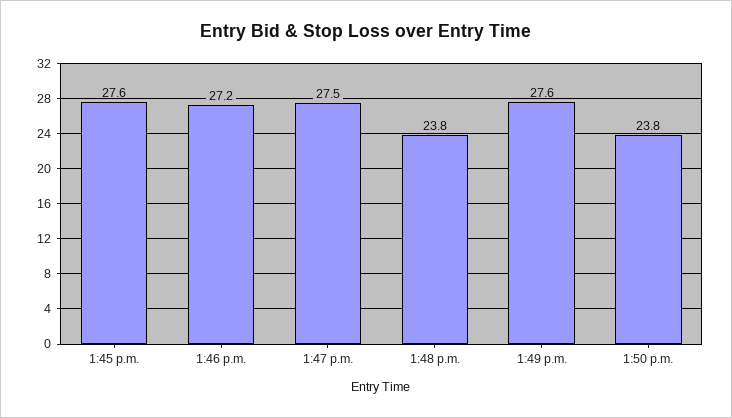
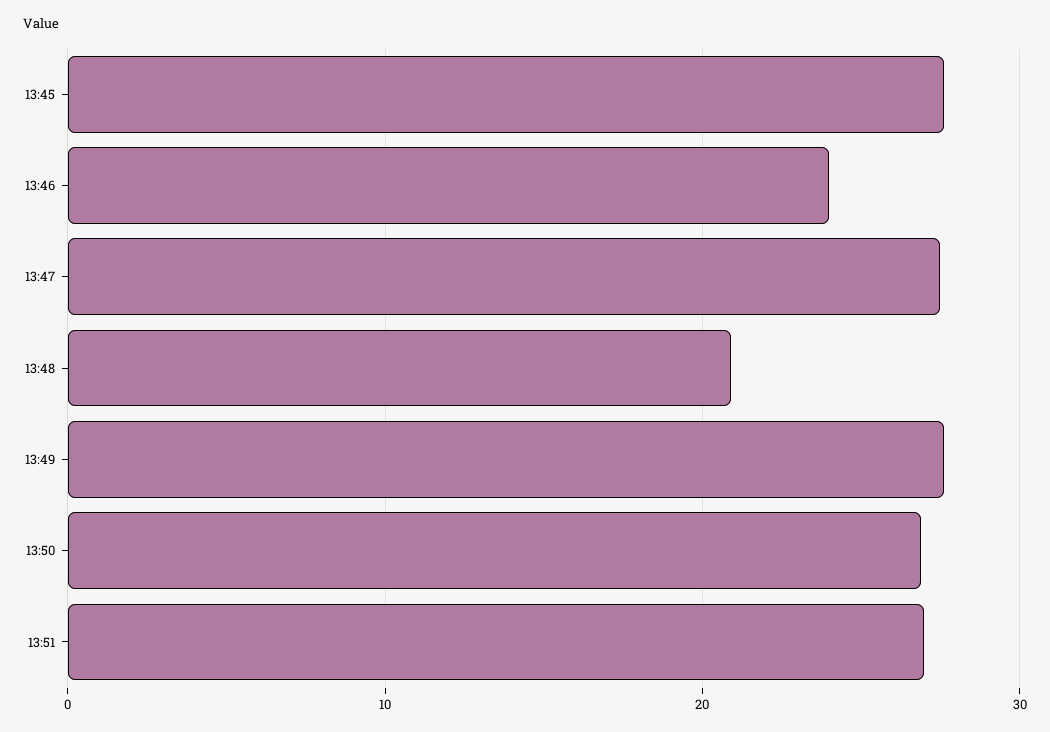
1:46 p.m.: 27.2 -> 24
1:48 p.m.: 23.8 -> 21
1:50 p.m.: 23.8 -> 27
13:51: none -> 27

